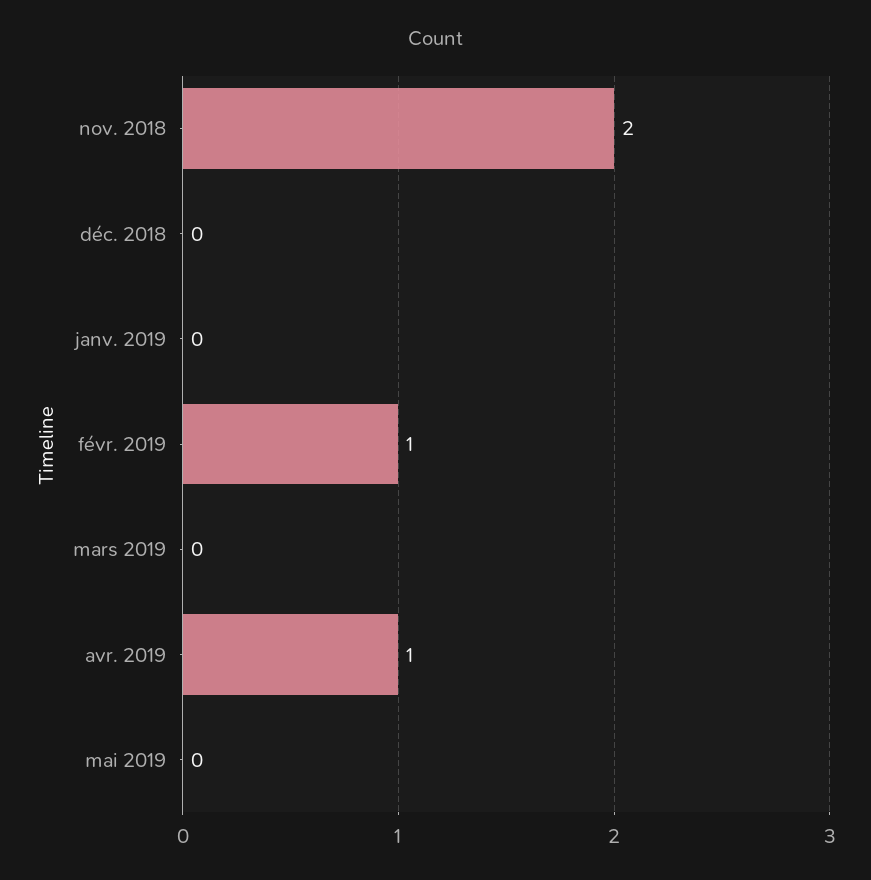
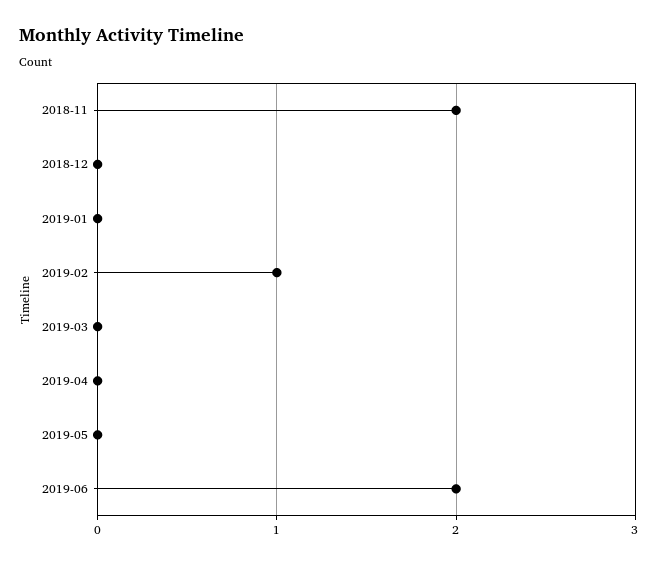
avr. 2019: 1 -> 0
2019-06: none -> 2

